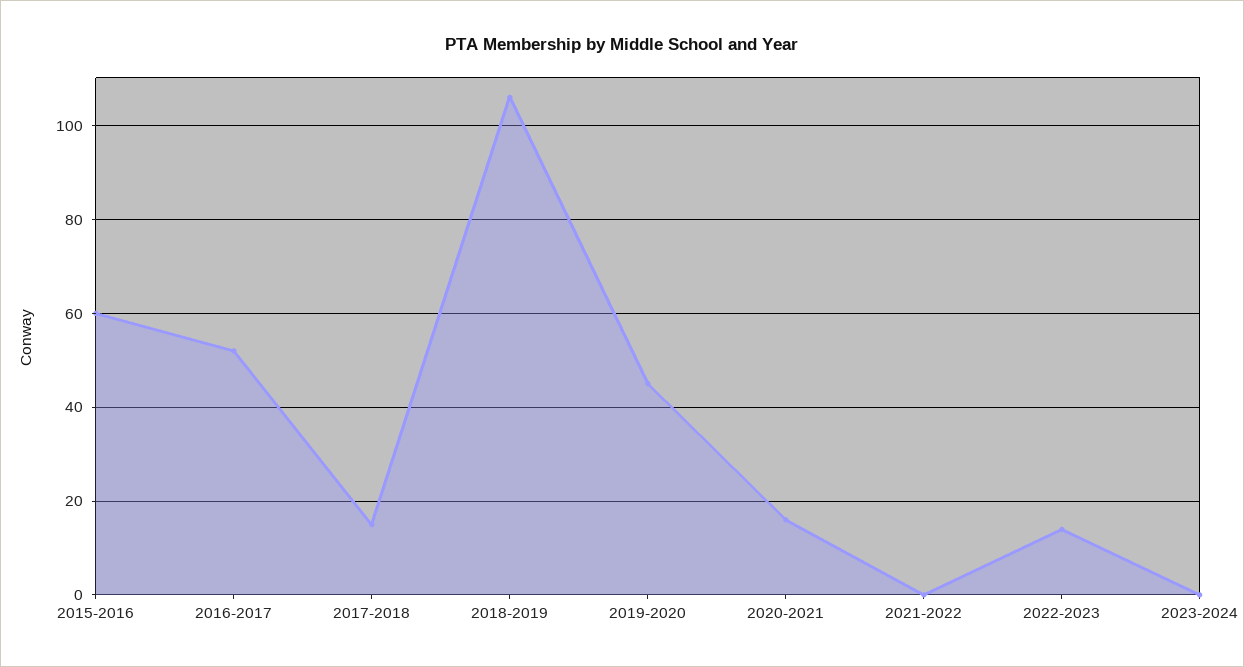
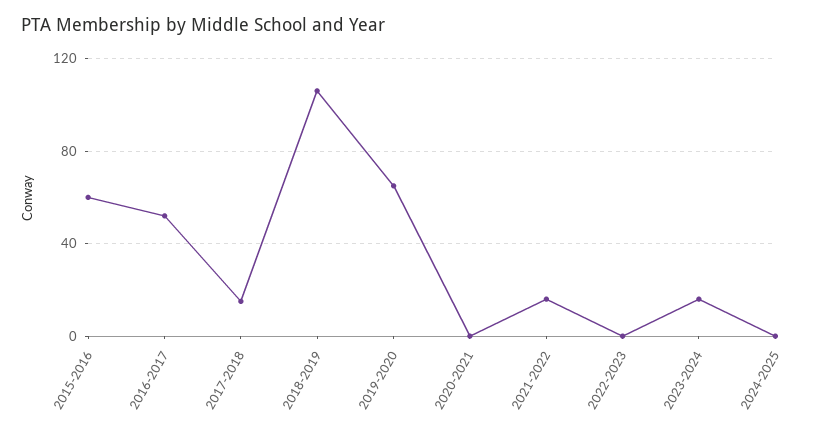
2019-2020: 45 -> 65
2020-2021: 15 -> 0
2021-2022: 0 -> 15
2022-2023: 15 -> 0
2023-2024: 0 -> 15
2024-2025: none -> 0

